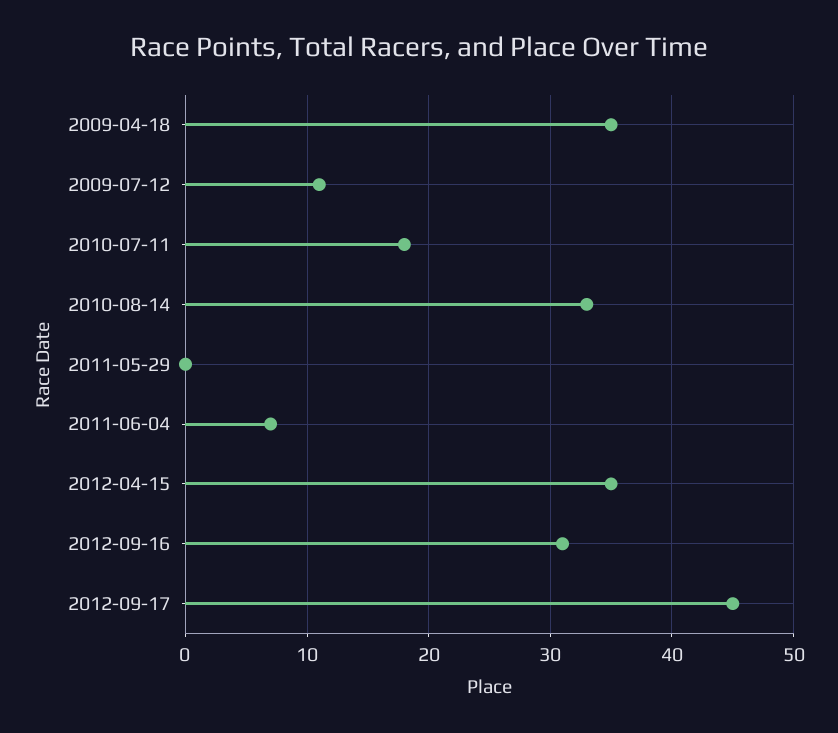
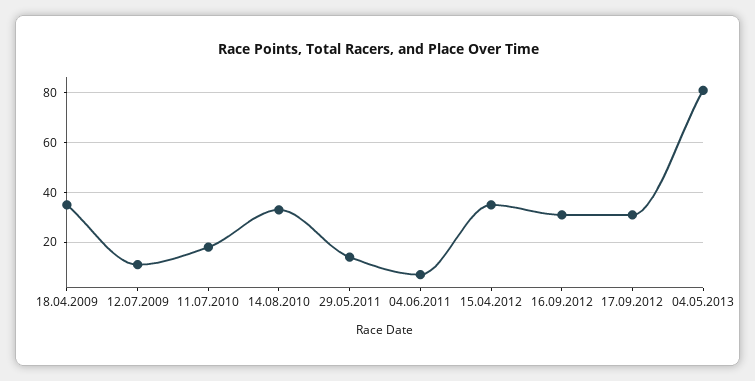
2011-05-29: 0 -> 15
2012-09-17: 45 -> 30
04.05.2013: none -> 80

